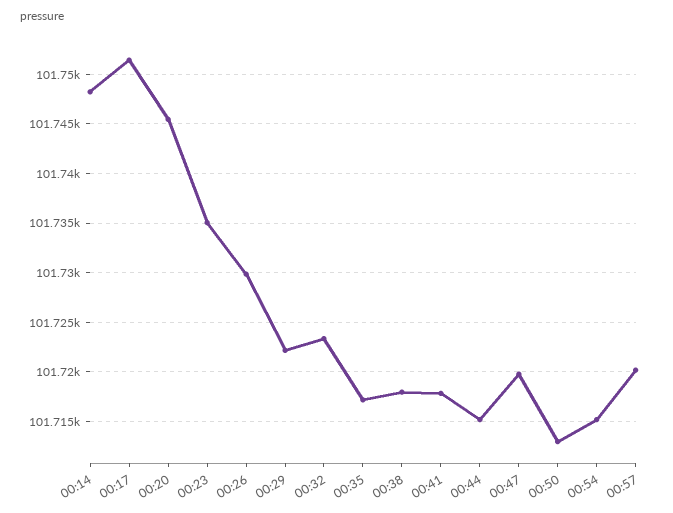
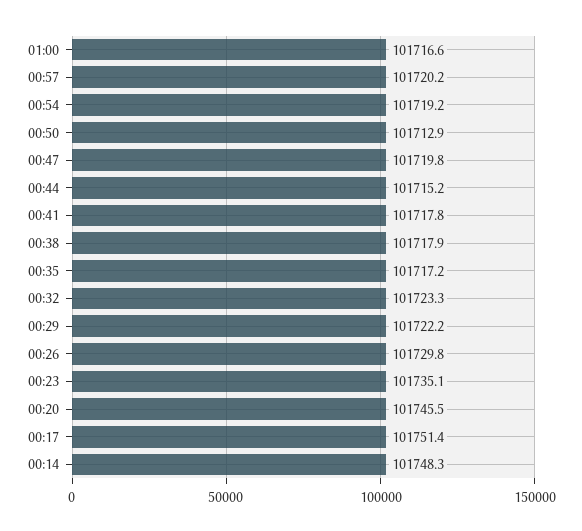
00:54: 101715 -> 101719.2
01:00: none -> 101716.6

